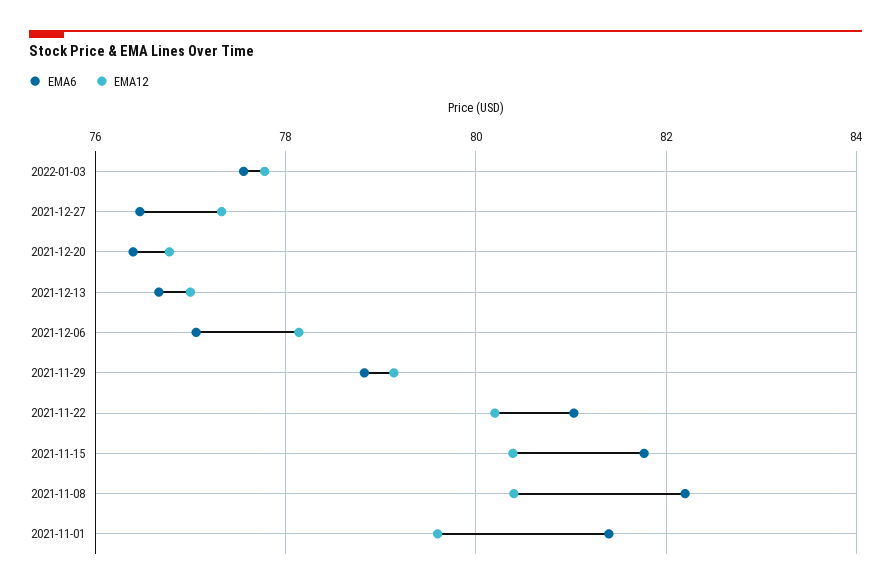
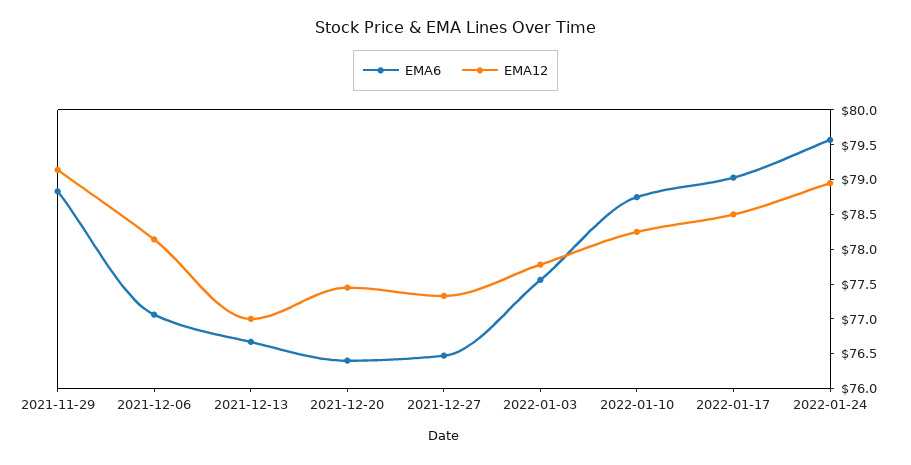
EMA12, 2021-12-20: 76.8 -> 77.5
EMA6, 2021-11-22: 81 -> none
EMA12, 2021-11-22: 80.2 -> none
EMA6, 2021-11-15: 81.8 -> none
EMA12, 2021-11-15: 80.4 -> none
EMA6, 2021-11-08: 82.2 -> none
EMA12, 2021-11-08: 80.4 -> none
EMA6, 2021-11-01: 81.4 -> none
EMA12, 2021-11-01: 79.6 -> none
EMA6, 2022-01-10: none -> 78.75
EMA12, 2022-01-10: none -> 78.25
EMA6, 2022-01-17: none -> 79
EMA12, 2022-01-17: none -> 78.5
EMA6, 2022-01-24: none -> 79.5
EMA12, 2022-01-24: none -> 79

